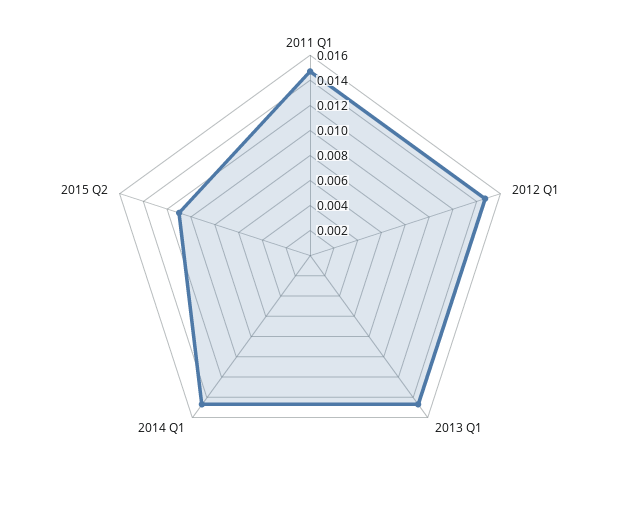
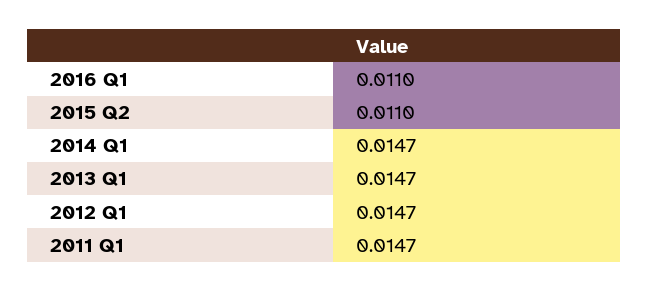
2016 Q1: none -> 0.011

